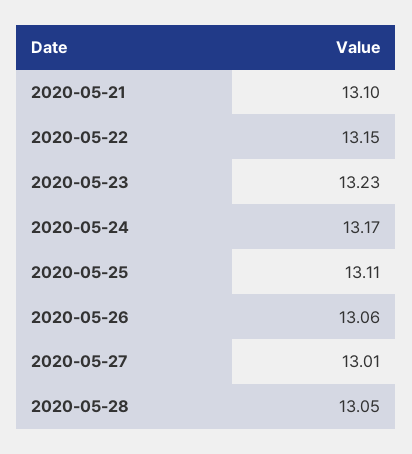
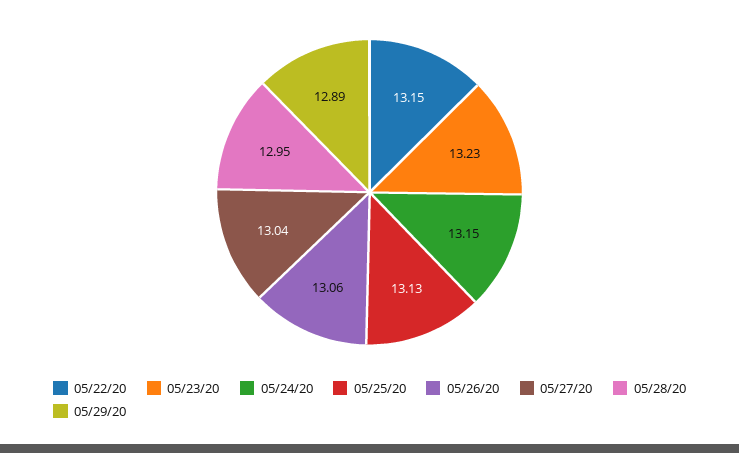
2020-05-21: 13.1 -> none
2020-05-24: 13.17 -> 13.15
2020-05-25: 13.11 -> 13.13
2020-05-27: 13.01 -> 13.04
2020-05-28: 13.05 -> 12.95
05/29/20: none -> 12.89

